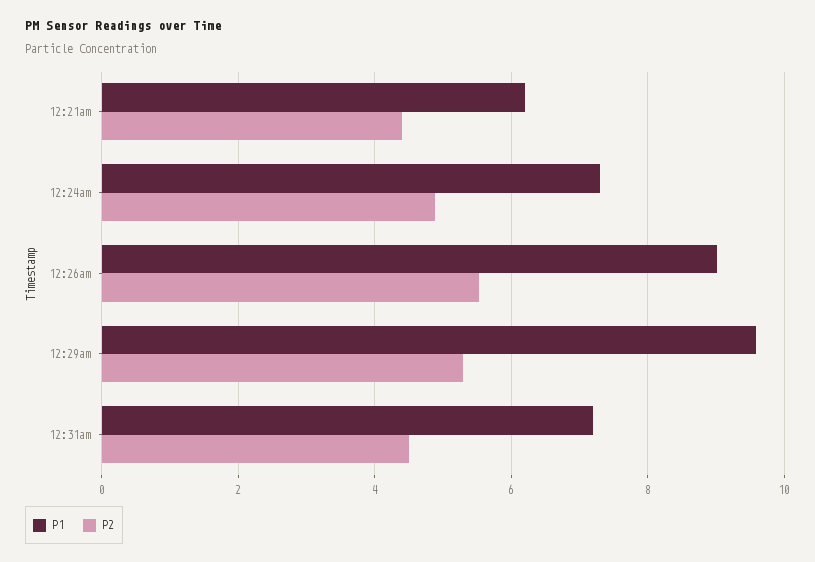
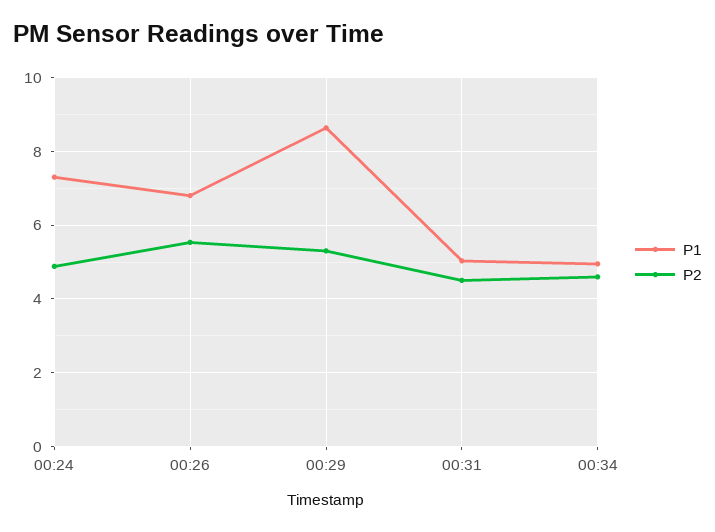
P1, 12:21am: 6.2 -> none
P2, 12:21am: 4.4 -> none
P1, 12:26am: 9 -> 6.8
P1, 12:29am: 9.6 -> 8.6
P1, 12:31am: 7.2 -> 5
P1, 00:34: none -> 5
P2, 00:34: none -> 4.6

